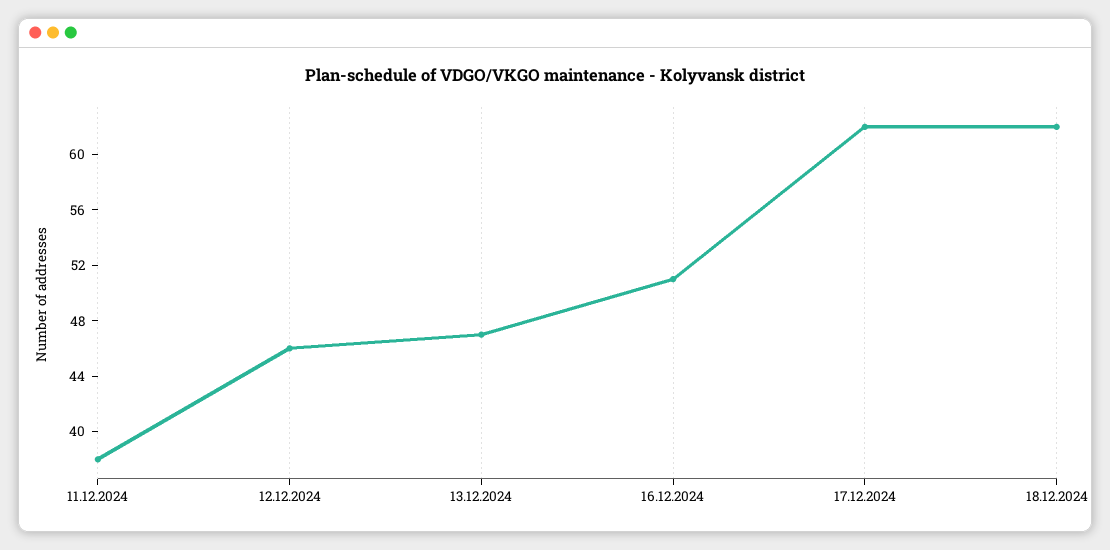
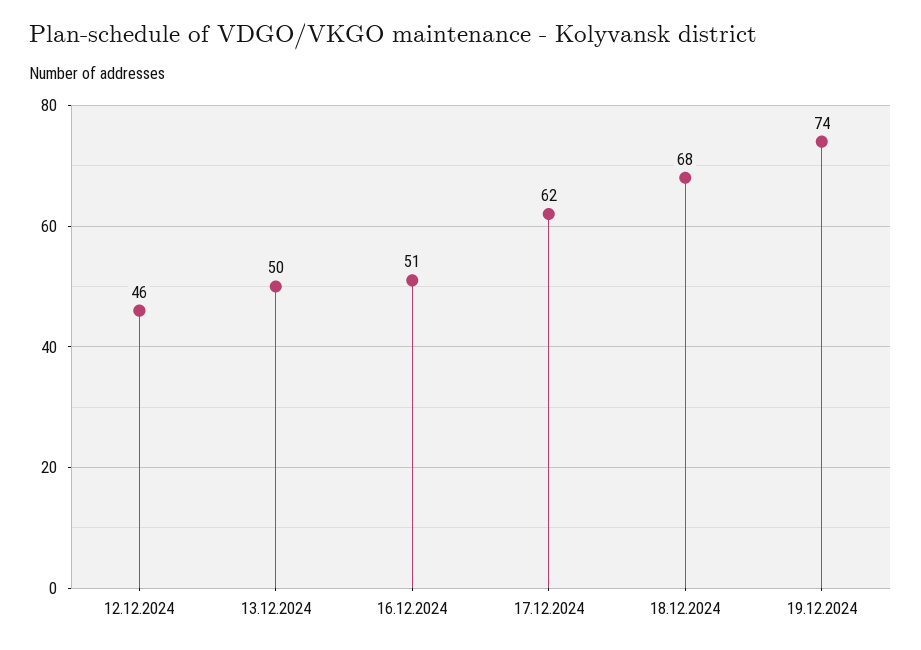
11.12.2024: 38 -> none
13.12.2024: 47 -> 50
18.12.2024: 62 -> 68
19.12.2024: none -> 74

